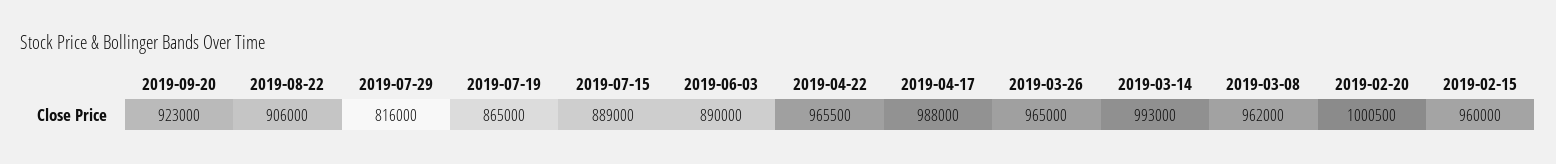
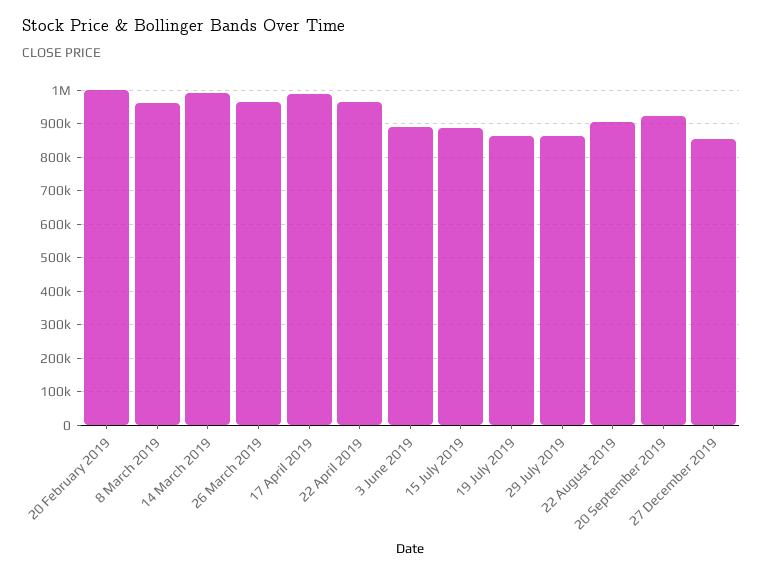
2019-07-29: 816000 -> 860000
2019-02-15: 960000 -> none
27 December 2019: none -> 860000

